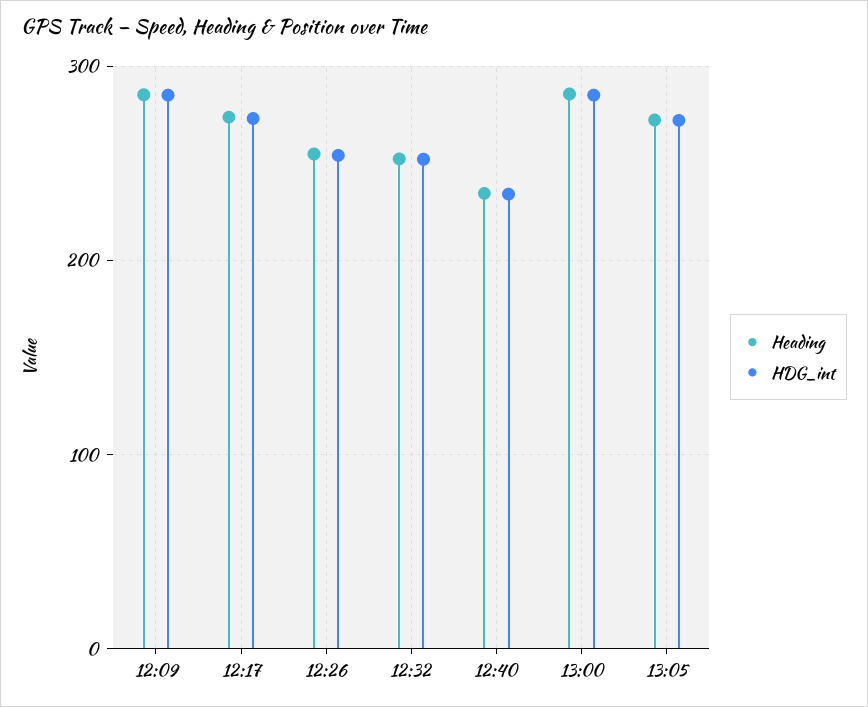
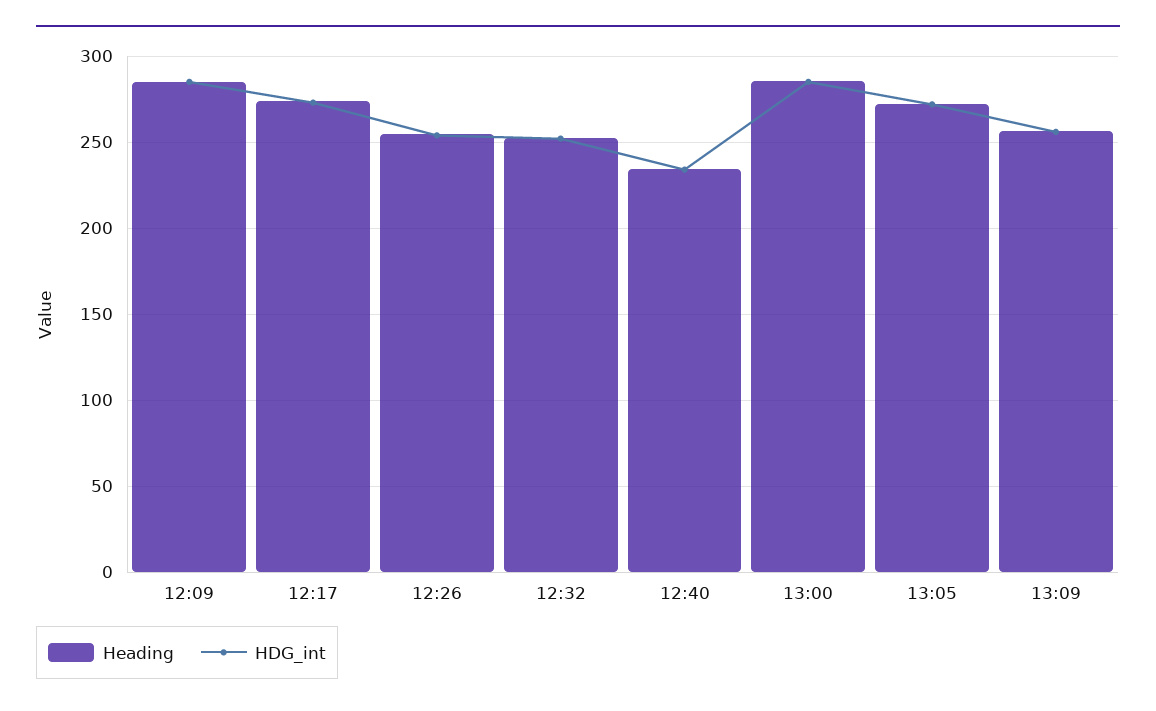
Heading, 13:09: none -> 255
HDG_int, 13:09: none -> 255

